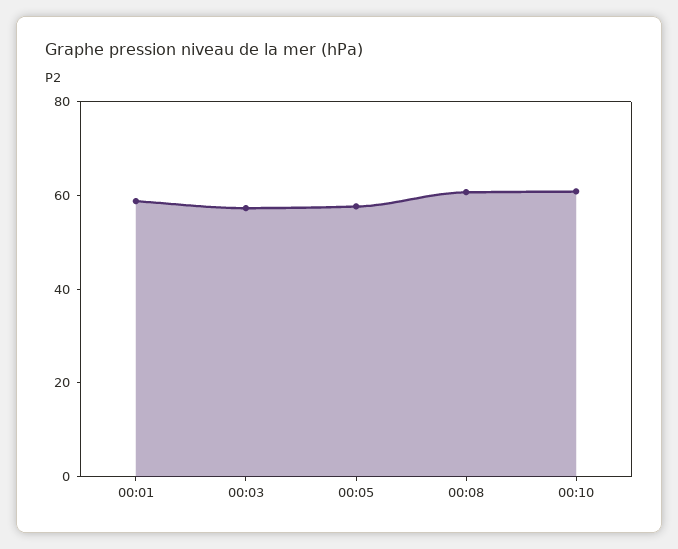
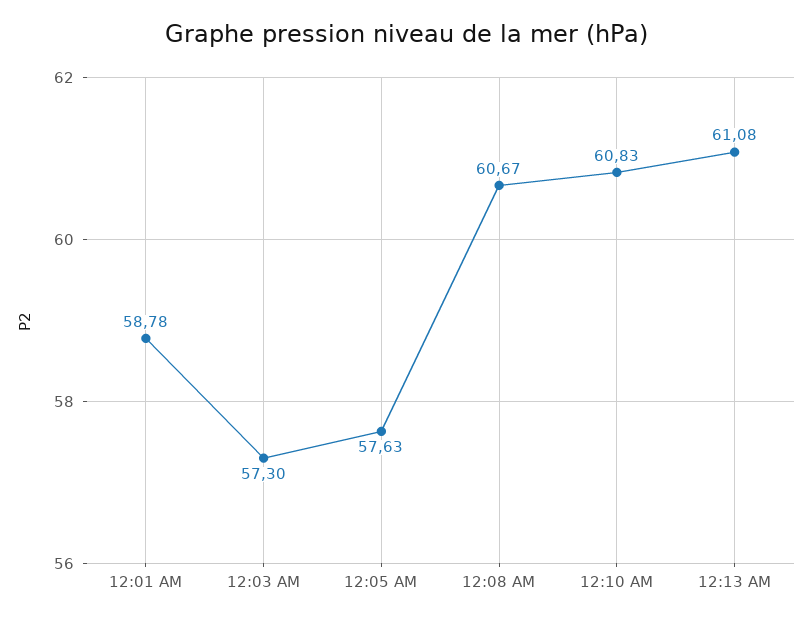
12:13 AM: none -> 61.08

